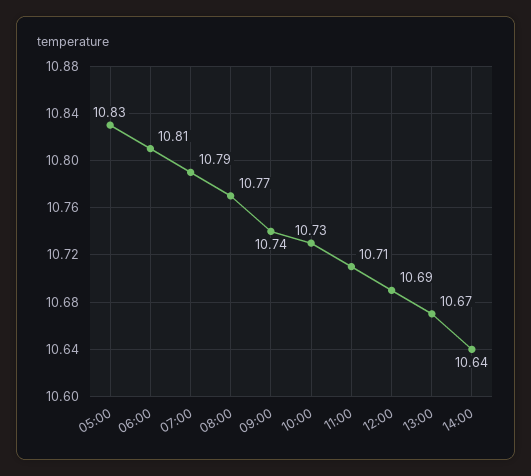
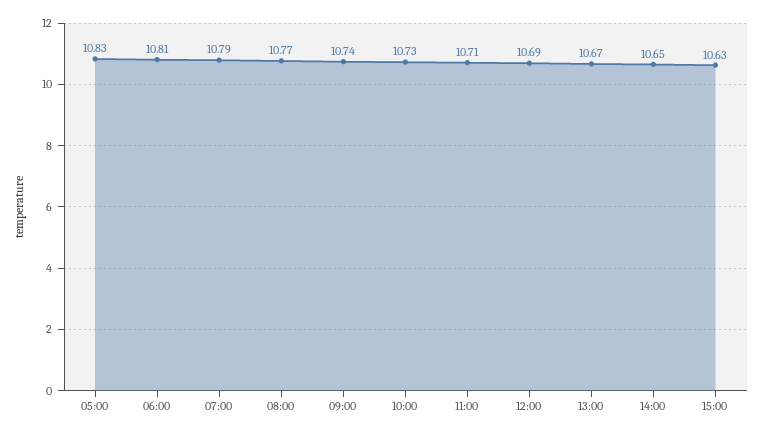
14:00: 10.64 -> 10.65
15:00: none -> 10.63

